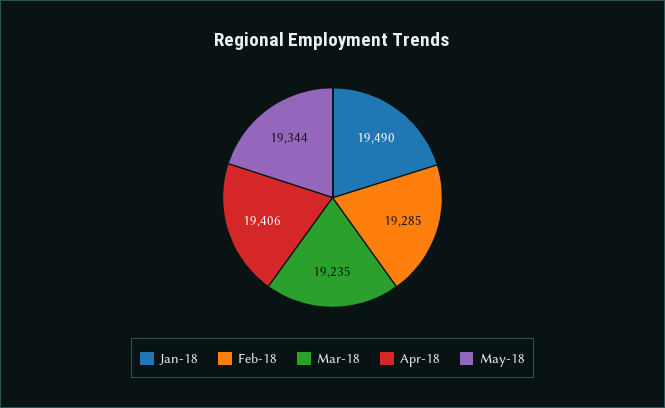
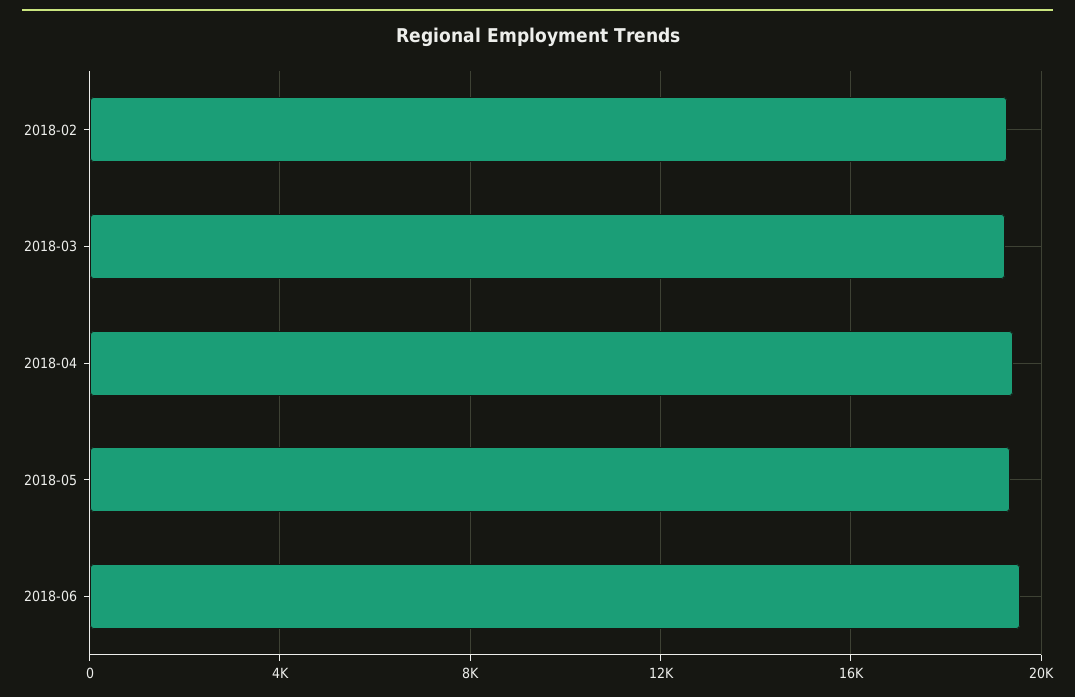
Jan-18: 19490 -> none
2018-06: none -> 19500

